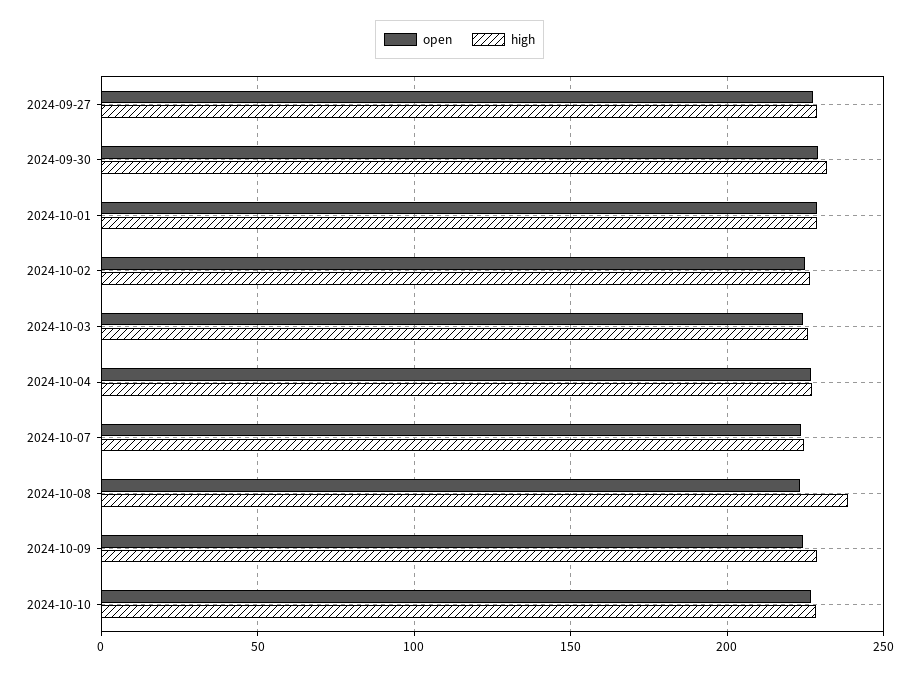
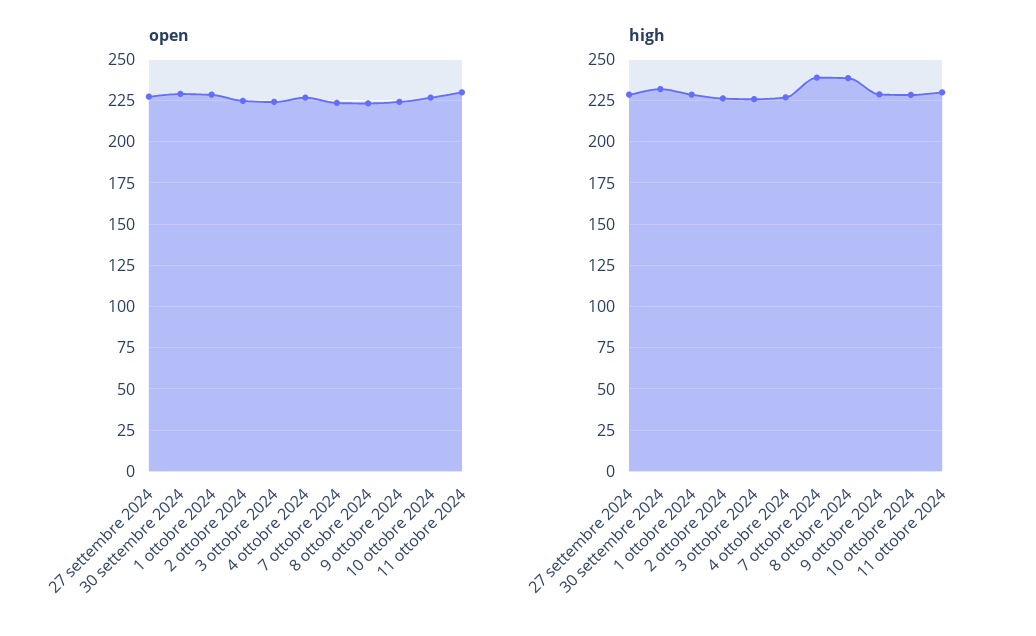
high, 2024-10-07: 225 -> 240
open, 11 ottobre 2024: none -> 230
high, 11 ottobre 2024: none -> 230

